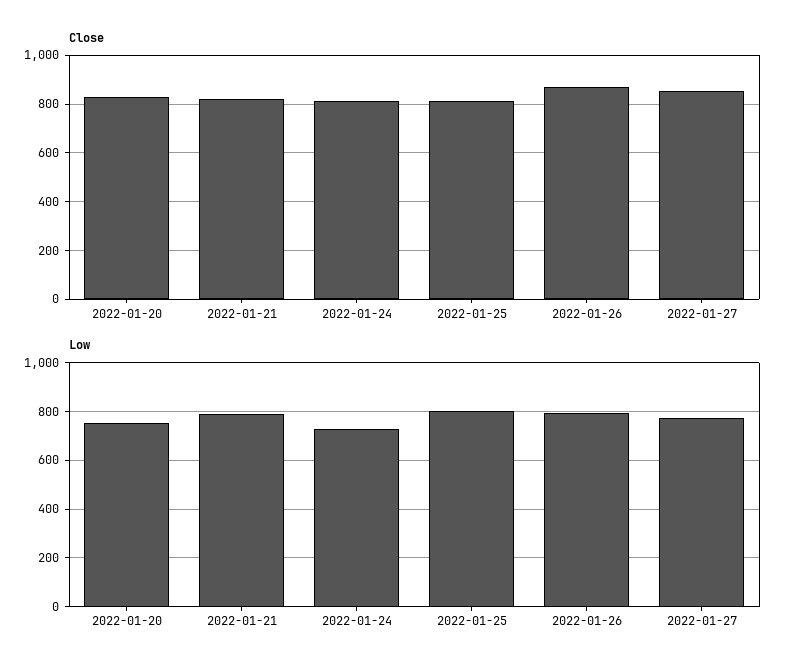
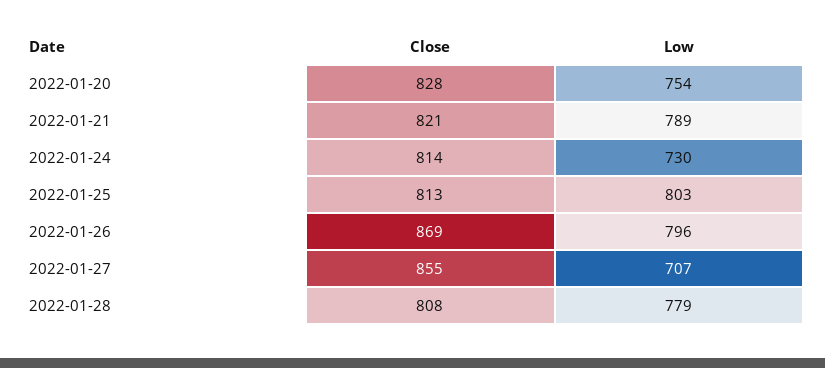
Low, 2022-01-27: 775 -> 707
Close, 2022-01-28: none -> 808
Low, 2022-01-28: none -> 779

